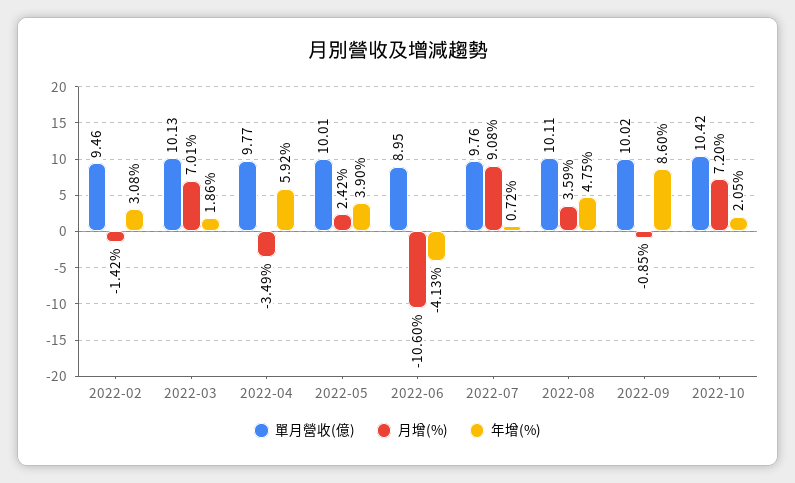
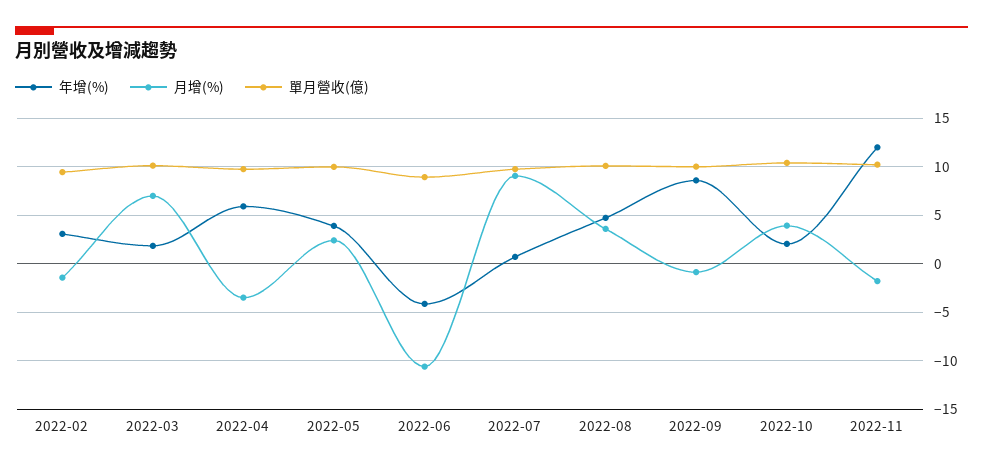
月增(%), 2022-10: 7.2 -> 4
年增(%), 2022-11: none -> 12
月增(%), 2022-11: none -> -2
單月營收(億), 2022-11: none -> 10

